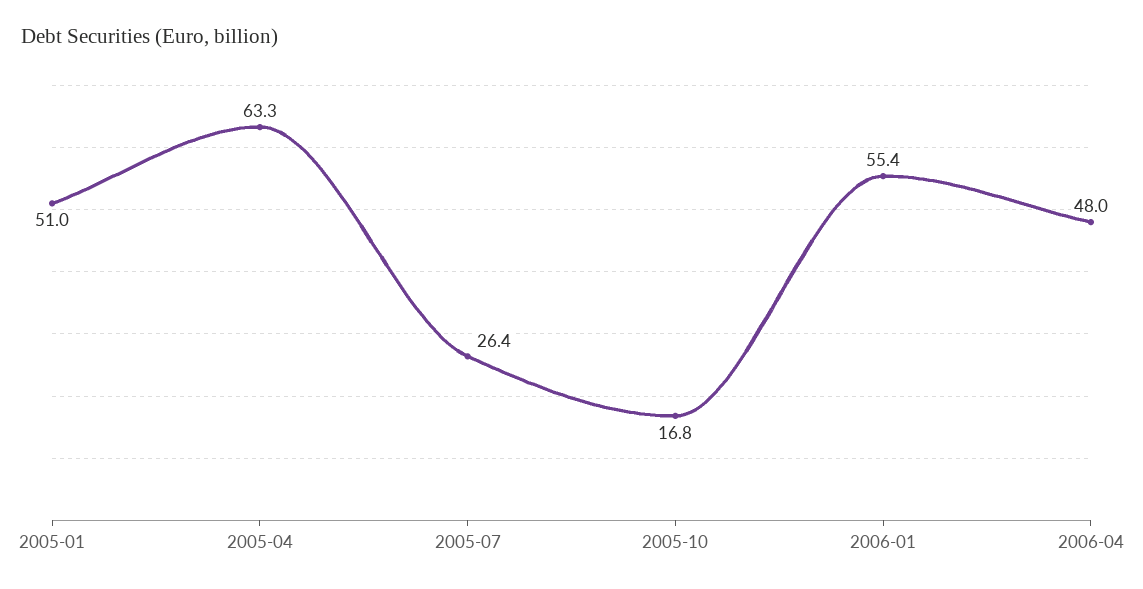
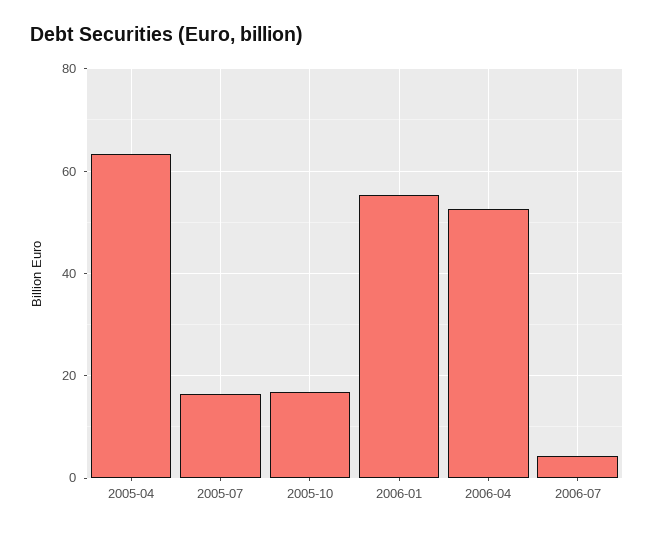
2005-01: 51 -> none
2005-07: 26.4 -> 16
2006-04: 48 -> 52
2006-07: none -> 4

